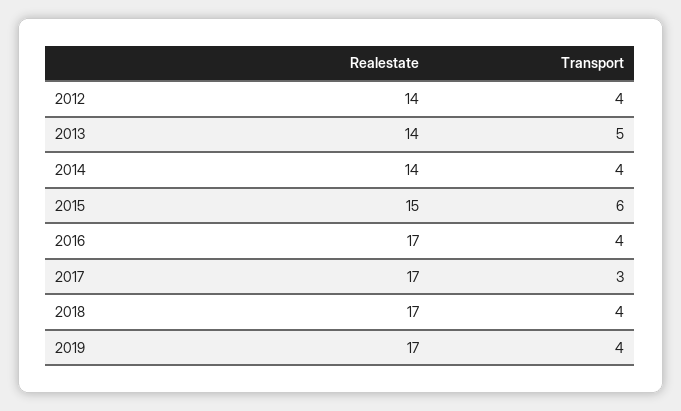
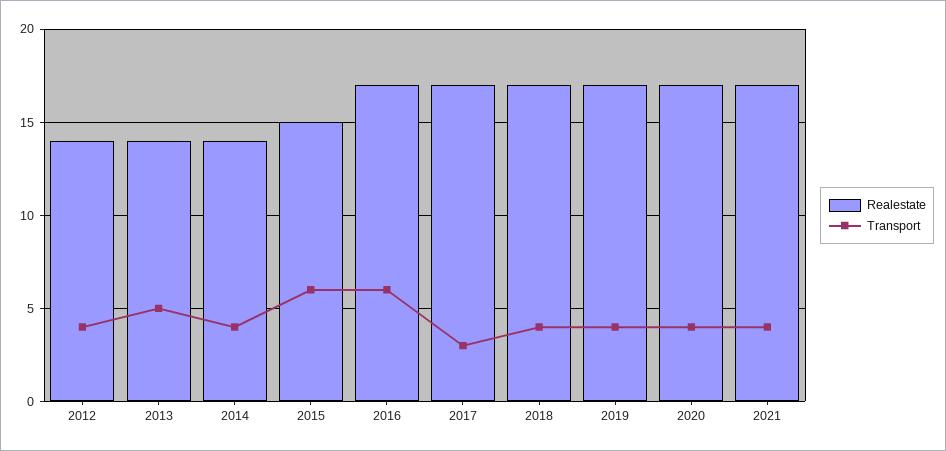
Transport, 2016: 4 -> 6
Realestate, 2020: none -> 17
Transport, 2020: none -> 4
Realestate, 2021: none -> 17
Transport, 2021: none -> 4

